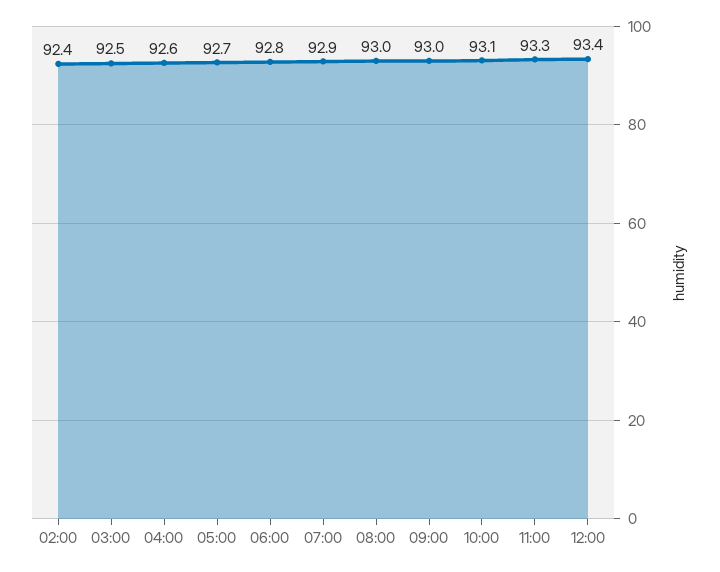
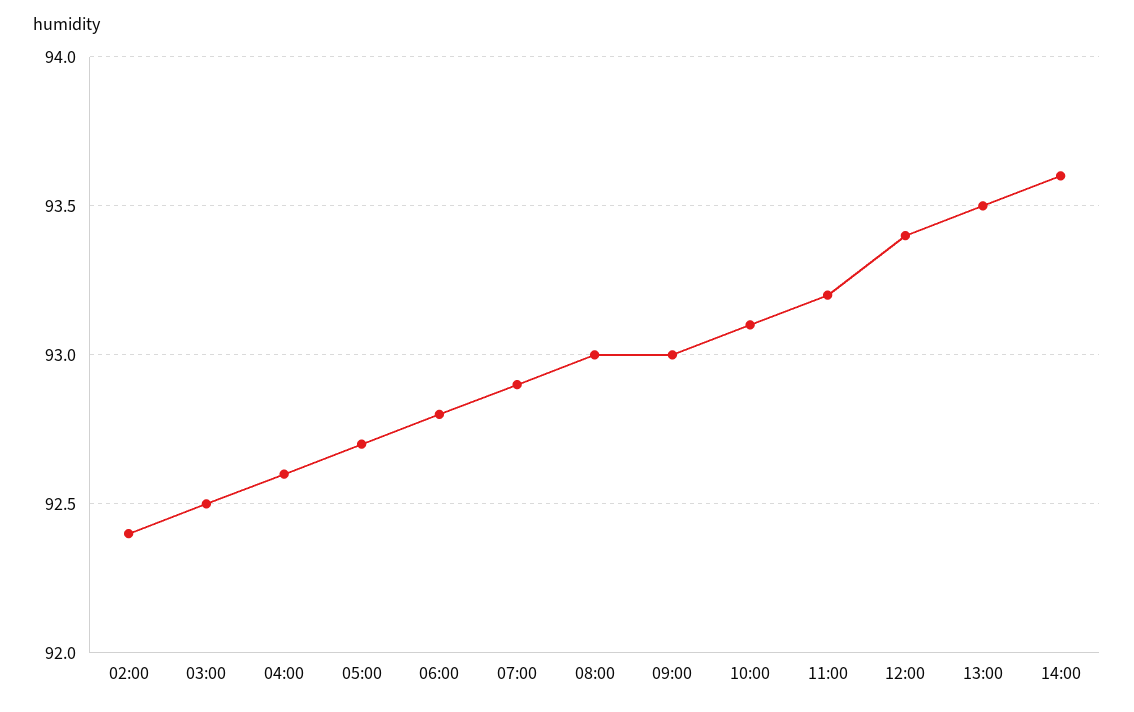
11:00: 93.3 -> 93.2
13:00: none -> 93.5
14:00: none -> 93.6

